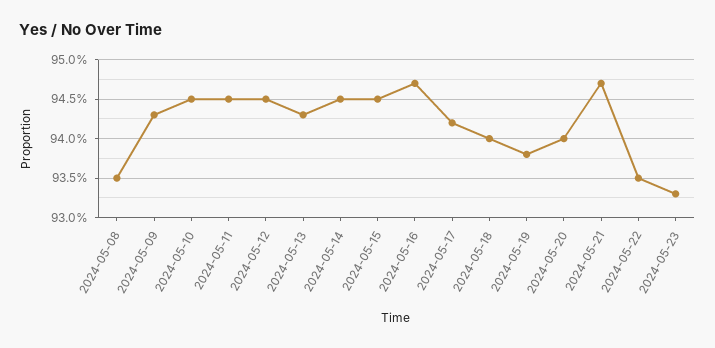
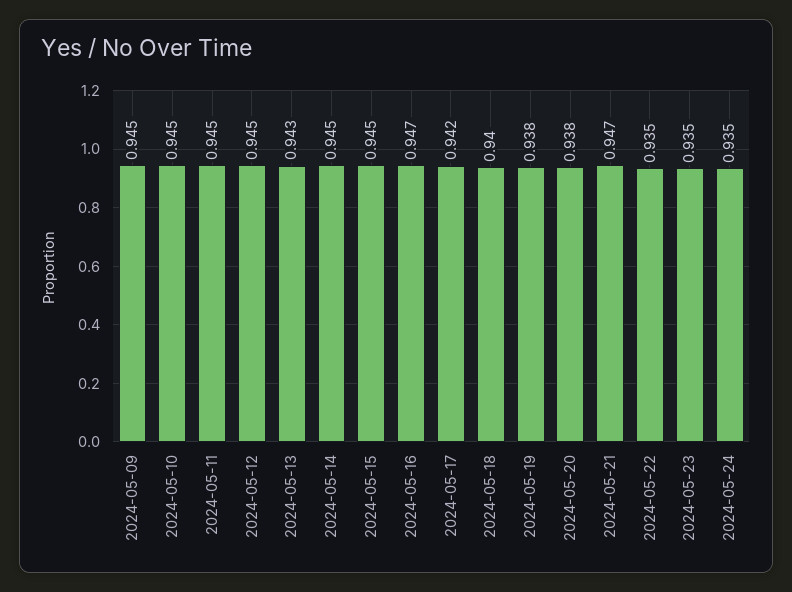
2024-05-08: 0.935 -> none
2024-05-09: 0.943 -> 0.945
2024-05-20: 0.94 -> 0.938
2024-05-23: 0.933 -> 0.935
2024-05-24: none -> 0.935

